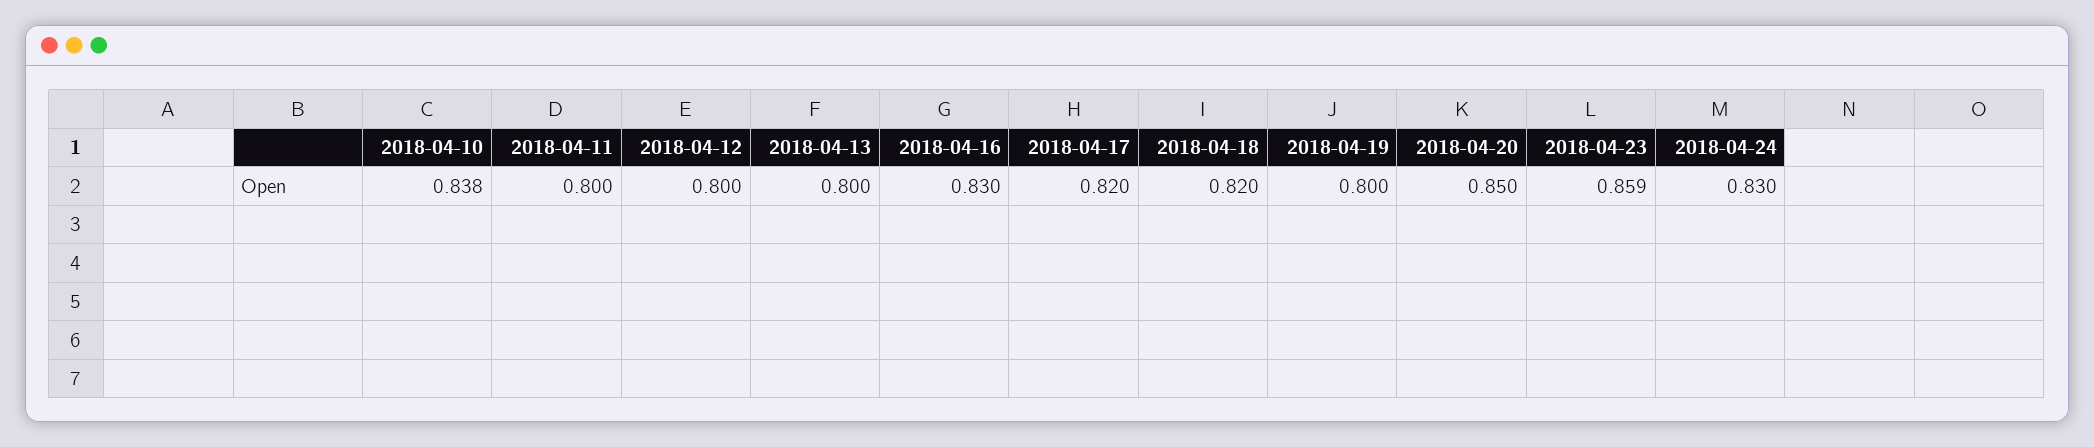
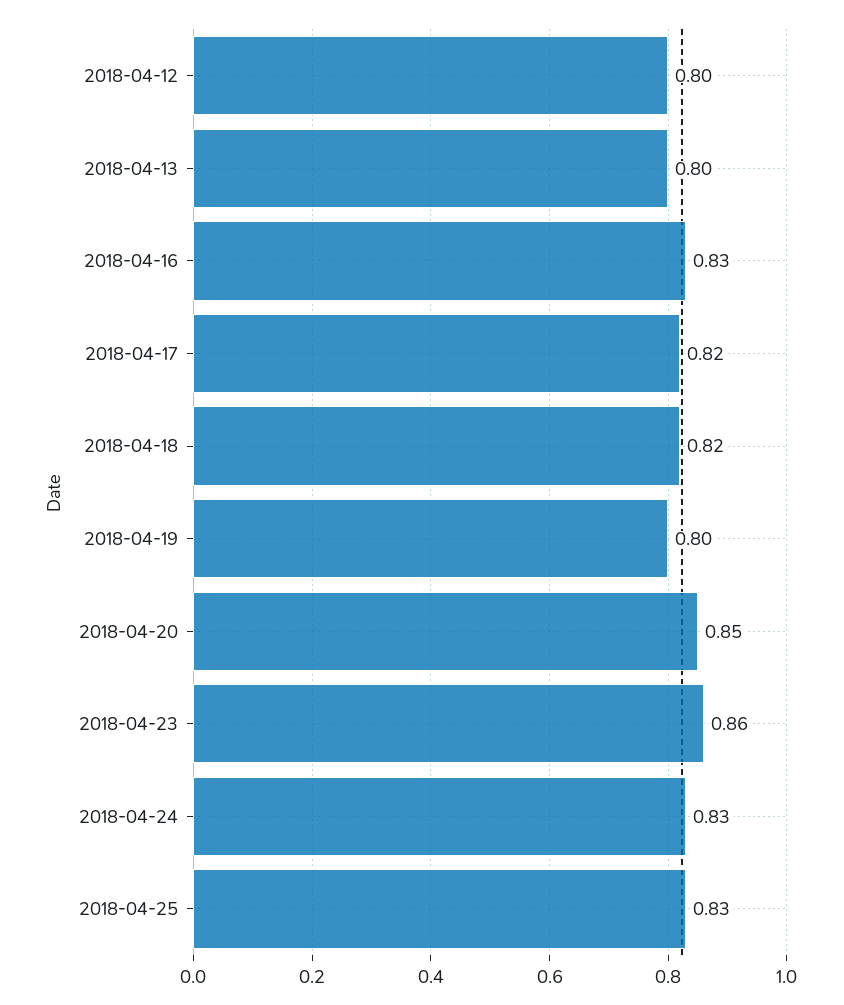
2018-04-10: 0.838 -> none
2018-04-11: 0.8 -> none
2018-04-23: 0.859 -> 0.86
2018-04-25: none -> 0.83

